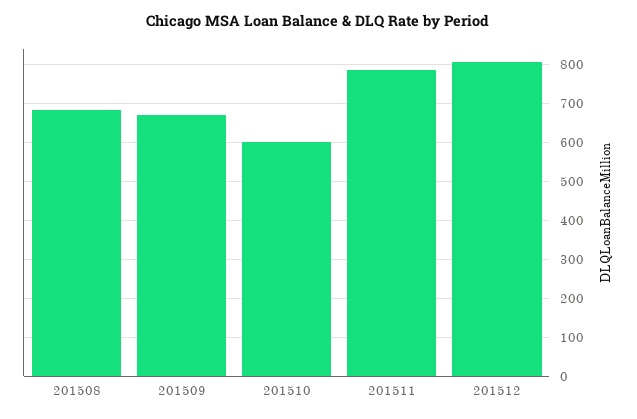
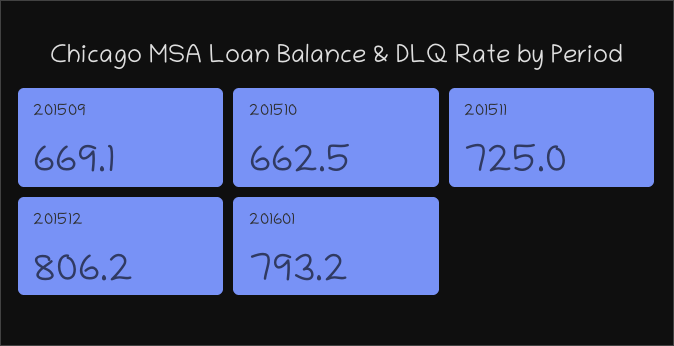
201508: 680 -> none
201510: 600 -> 662.5
201511: 780 -> 725
201601: none -> 793.2

